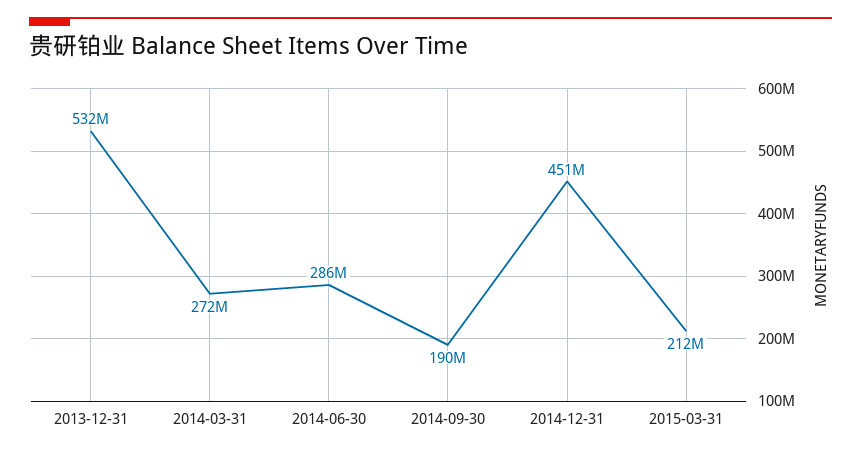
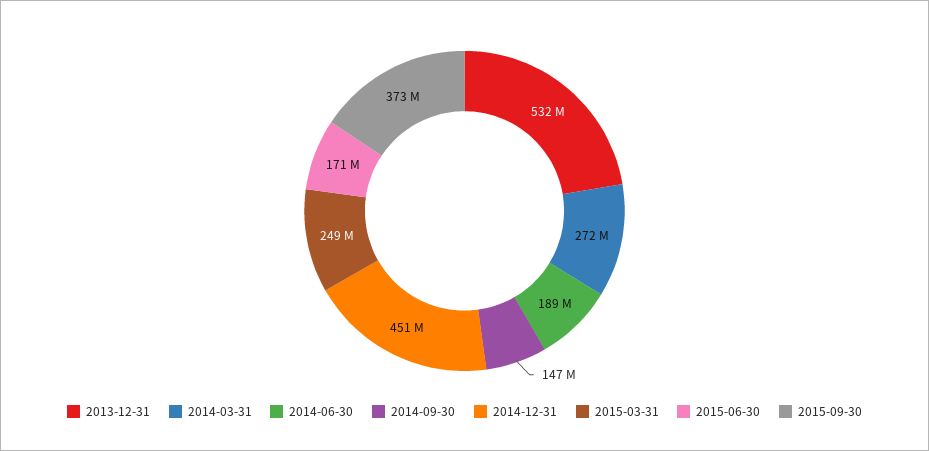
2014-06-30: 286000000 -> 189000000
2014-09-30: 190000000 -> 147000000
2015-03-31: 212000000 -> 249000000
2015-06-30: none -> 171000000
2015-09-30: none -> 373000000

